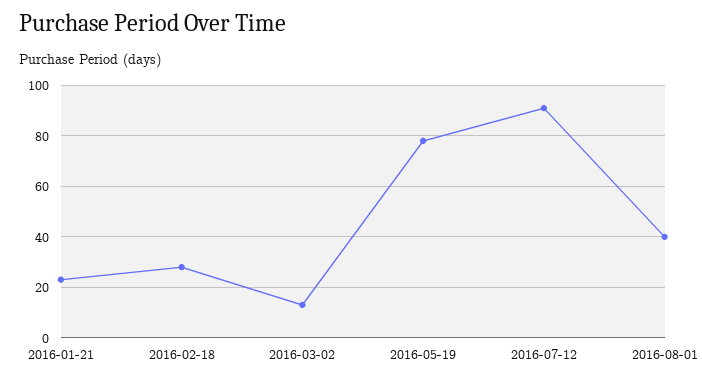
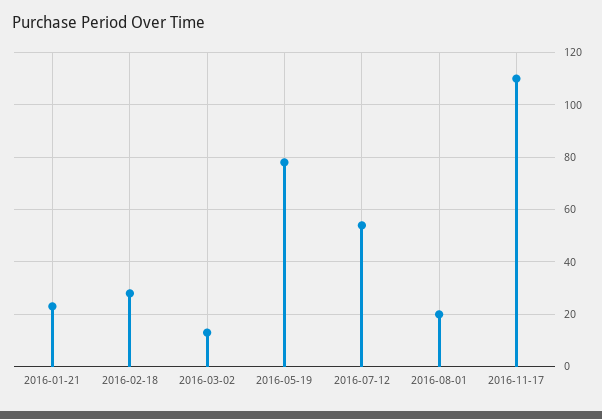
2016-07-12: 90 -> 55
2016-08-01: 40 -> 20
2016-11-17: none -> 110

